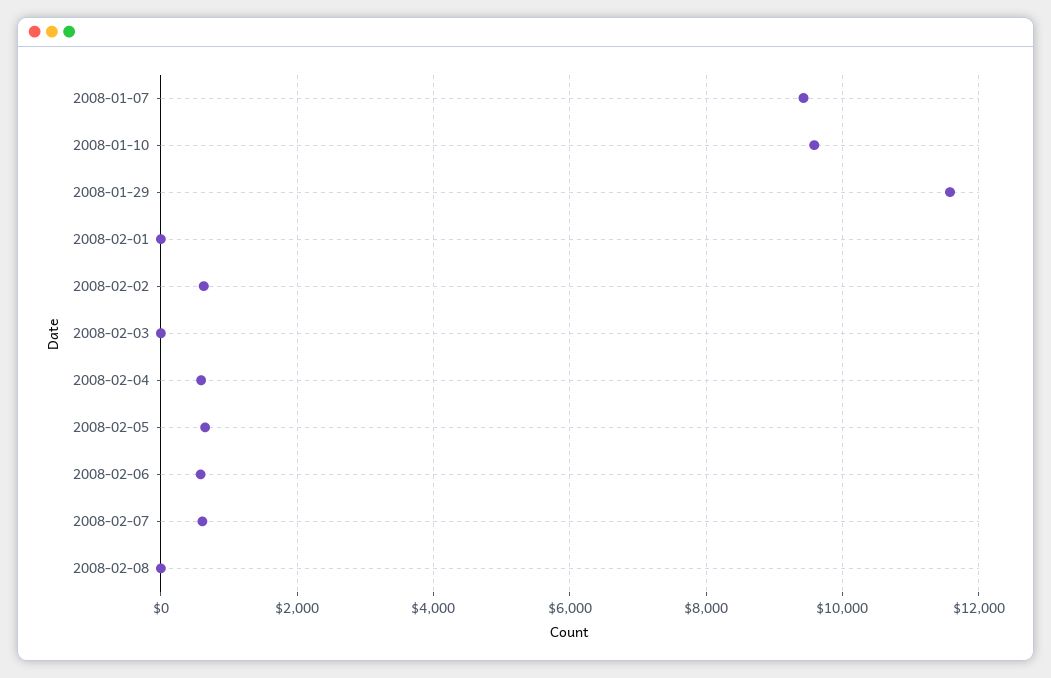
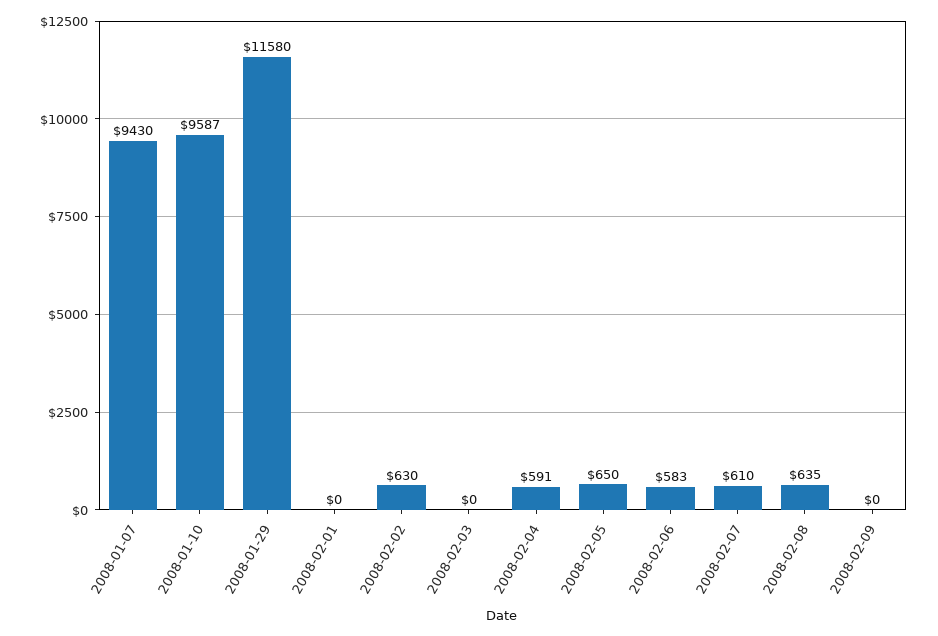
2008-02-08: 0 -> 635
2008-02-09: none -> 0

